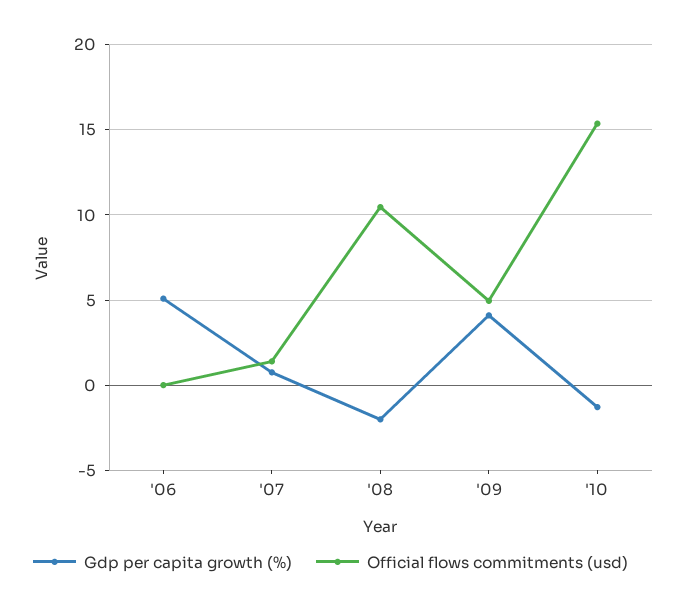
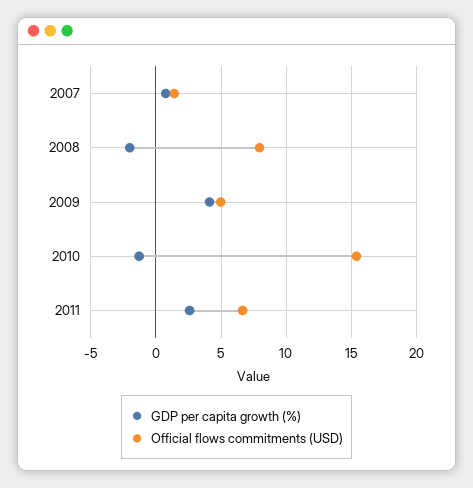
Gdp per capita growth (%), '06: 5 -> none
Official flows commitments (usd), '06: 0 -> none
Official flows commitments (usd), '08: 10.5 -> 8
Gdp per capita growth (%), 2011: none -> 2.5
Official flows commitments (usd), 2011: none -> 6.5

